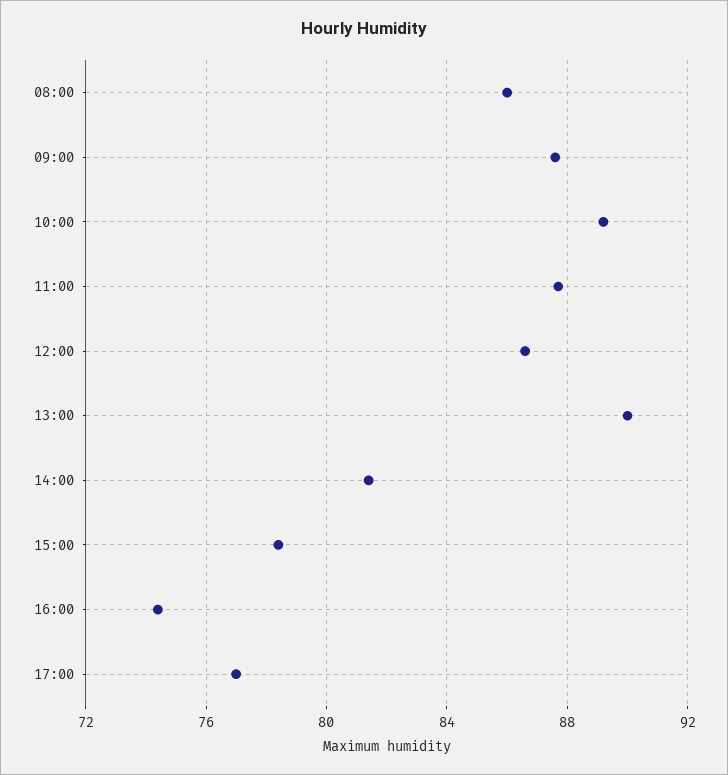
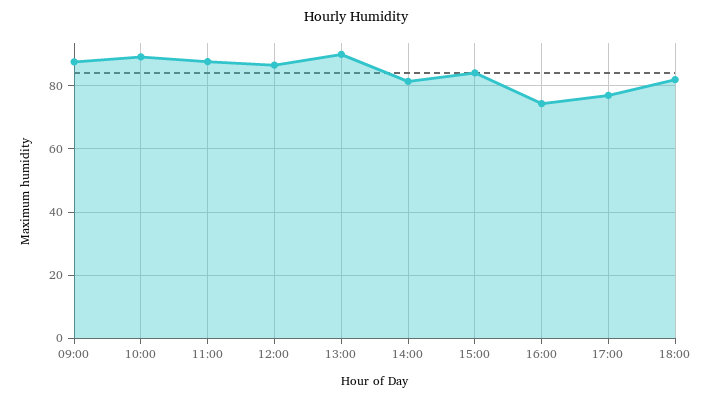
08:00: 86 -> none
15:00: 78.5 -> 84
18:00: none -> 82

